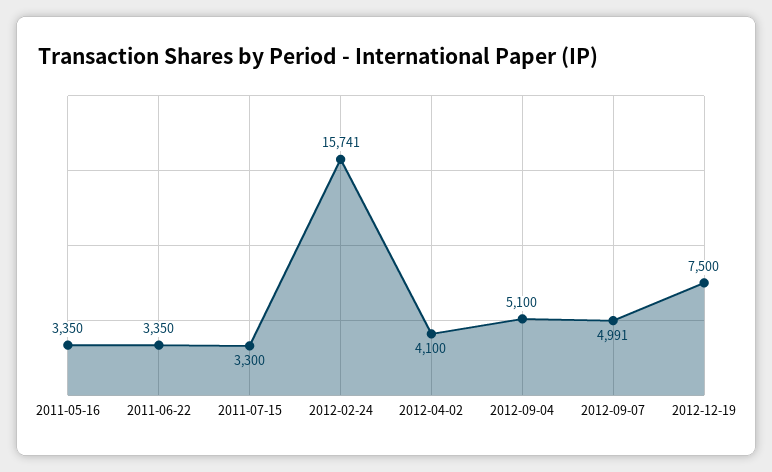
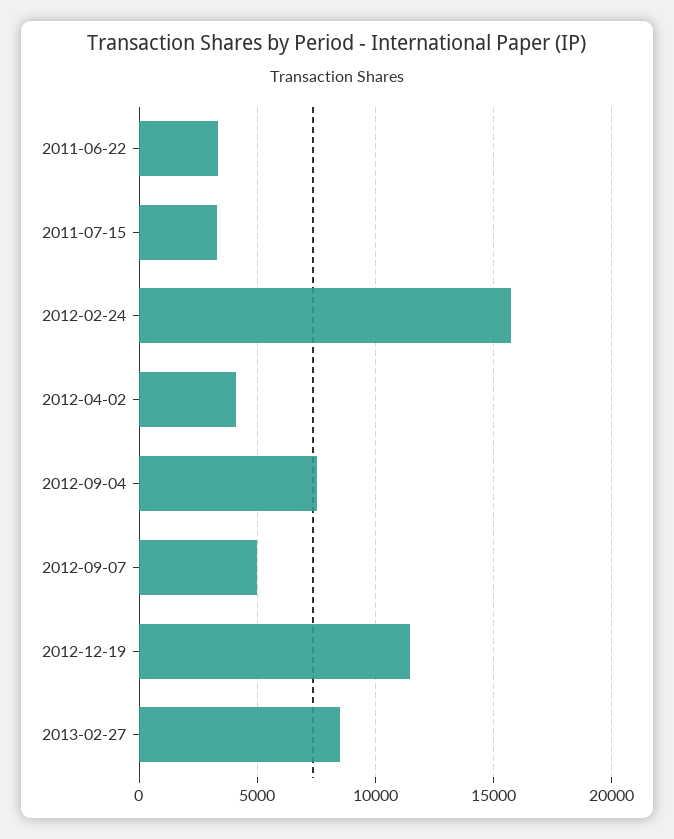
2011-05-16: 3350 -> none
2012-09-04: 5100 -> 7500
2012-12-19: 7500 -> 11500
2013-02-27: none -> 8500

